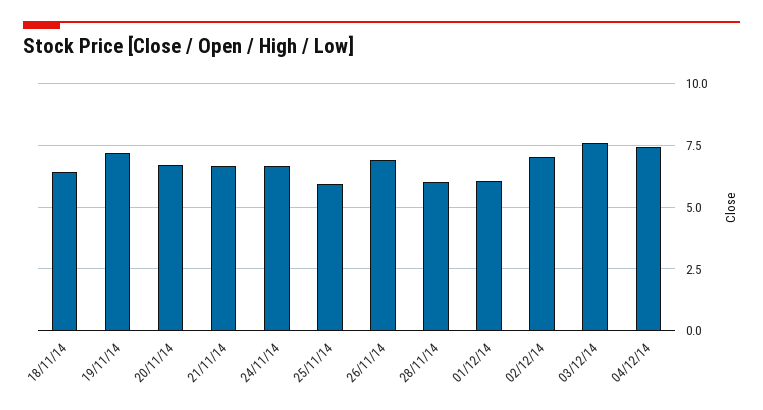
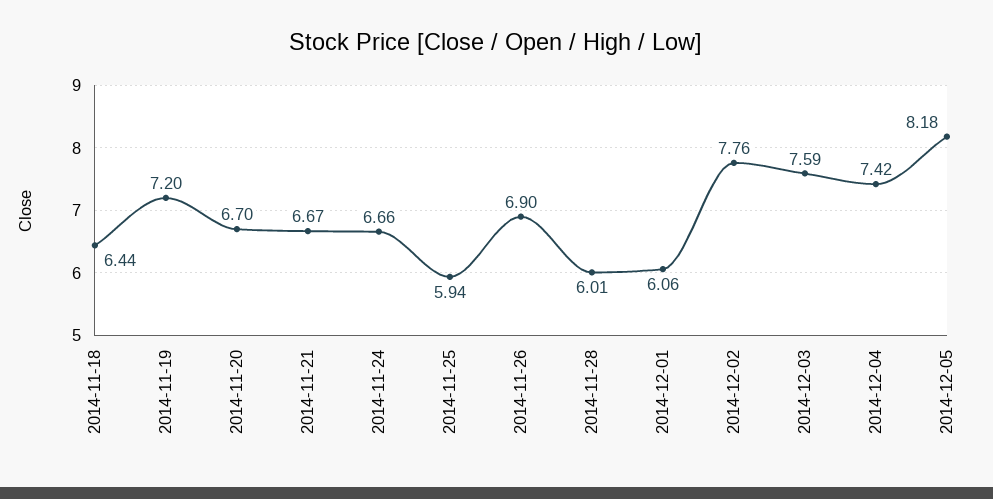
02/12/14: 7 -> 7.76
2014-12-05: none -> 8.18

